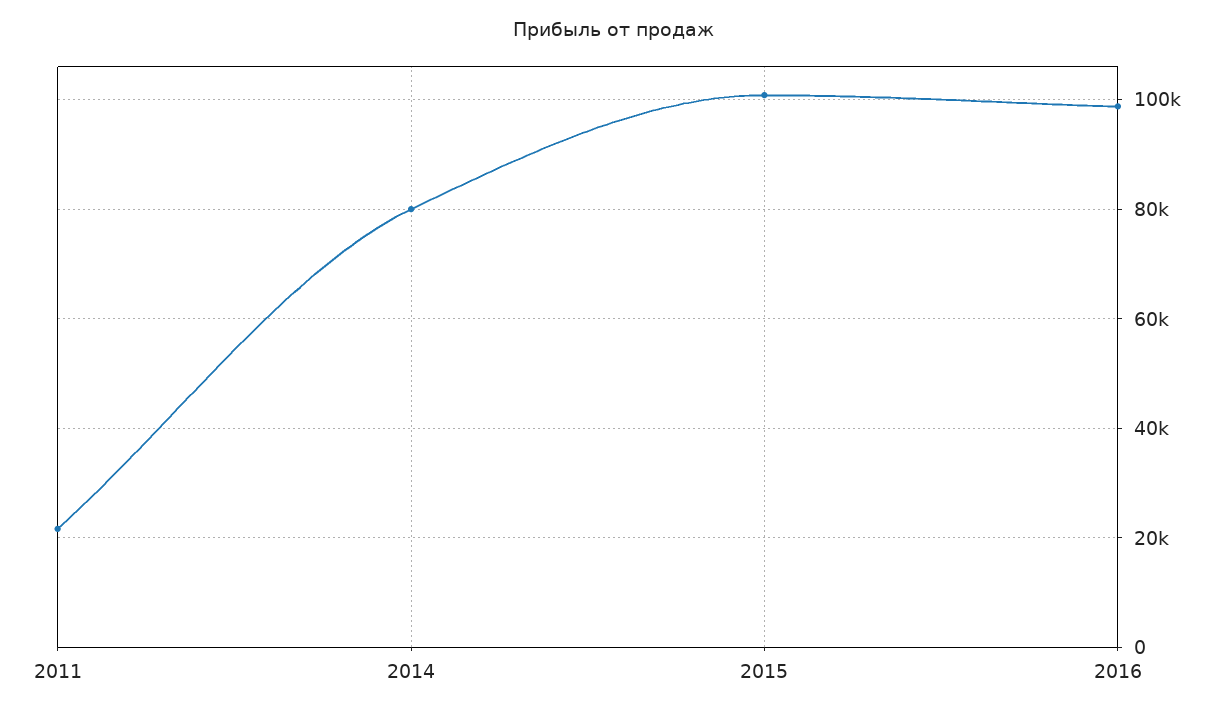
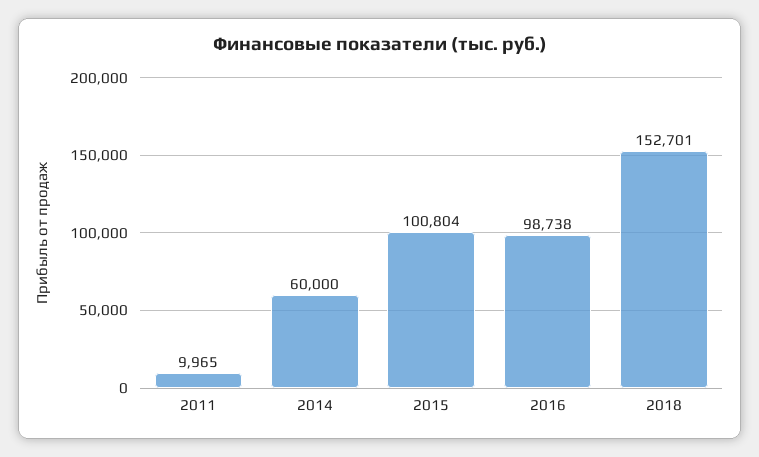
2011: 22000 -> 9965
2014: 80000 -> 60000
2018: none -> 152701

